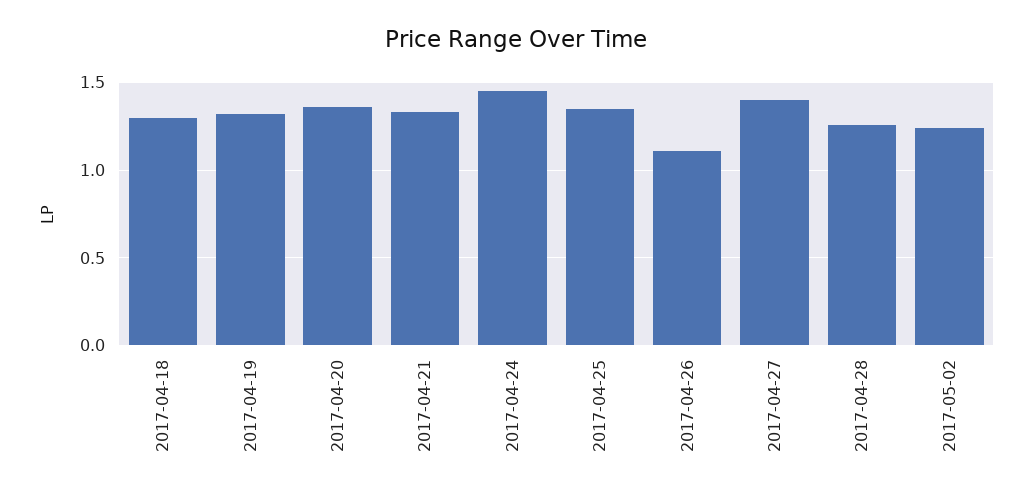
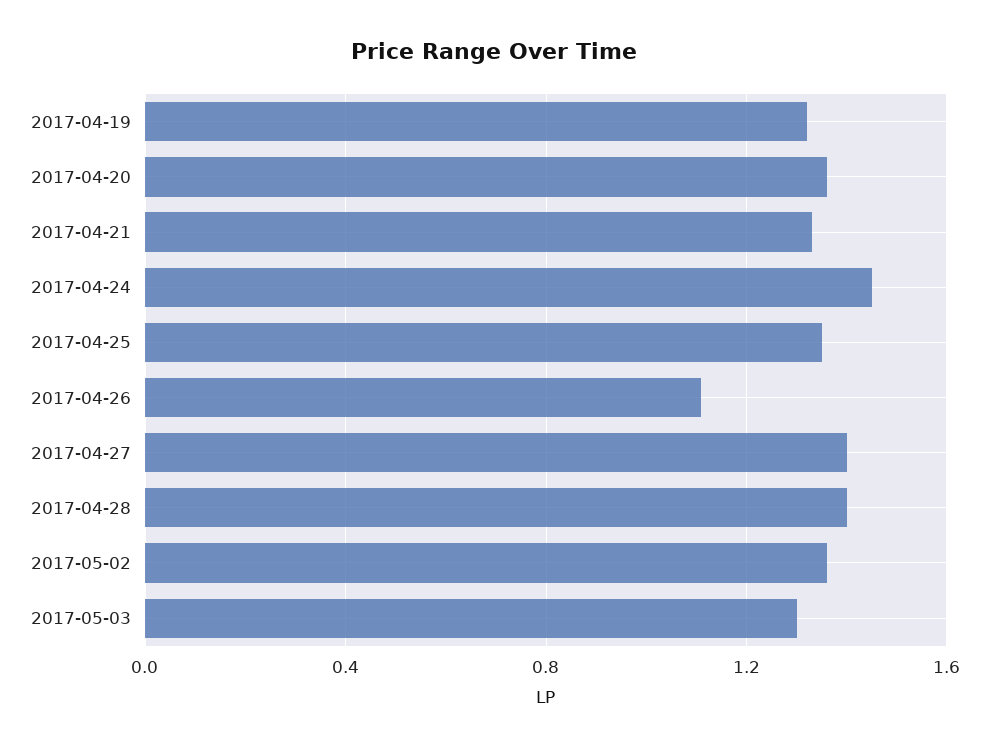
2017-04-18: 1.3 -> none
2017-04-28: 1.25 -> 1.4
2017-05-02: 1.25 -> 1.35
2017-05-03: none -> 1.3

